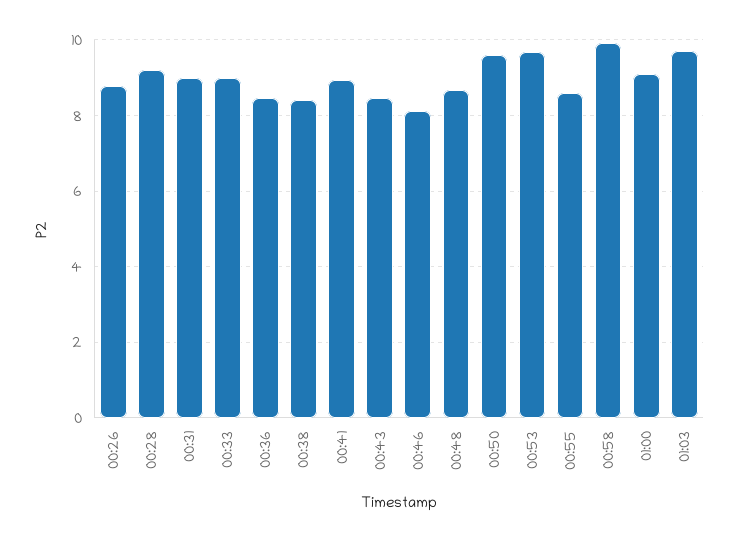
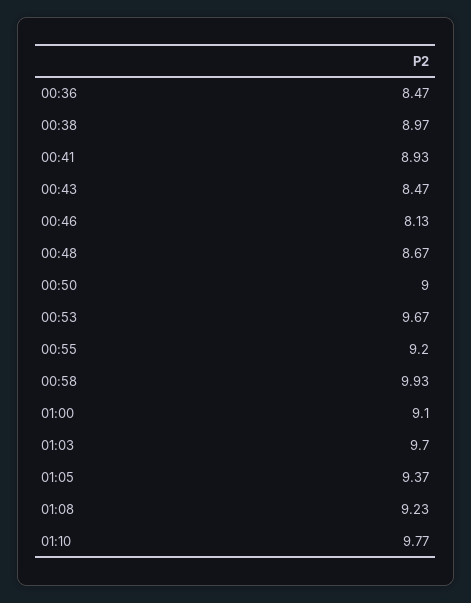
00:26: 8.8 -> none
00:28: 9.2 -> none
00:31: 9 -> none
00:33: 9 -> none
00:38: 8.4 -> 8.97
00:50: 9.6 -> 9
00:55: 8.6 -> 9.2
01:05: none -> 9.37
01:08: none -> 9.23
01:10: none -> 9.77

